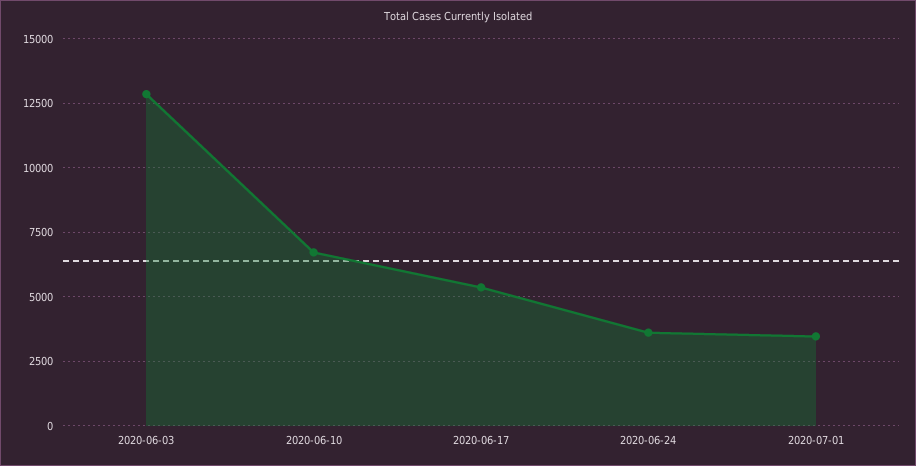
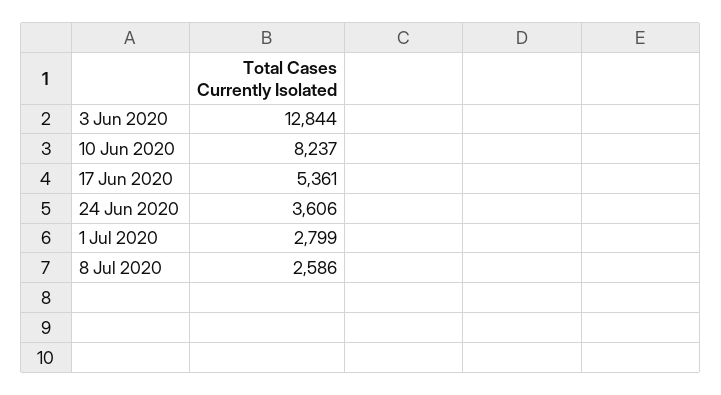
2020-06-10: 6750 -> 8237
2020-07-01: 3500 -> 2799
8 Jul 2020: none -> 2586

